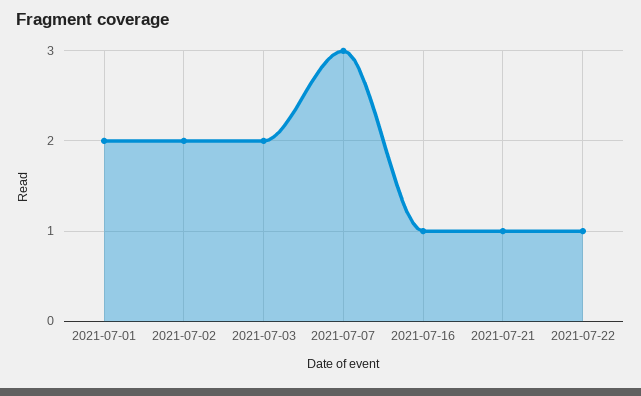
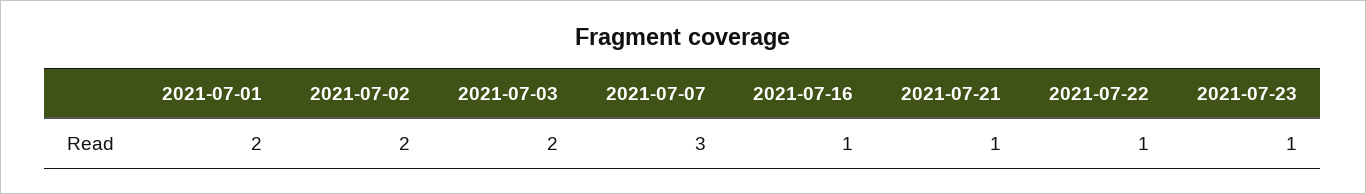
2021-07-23: none -> 1

